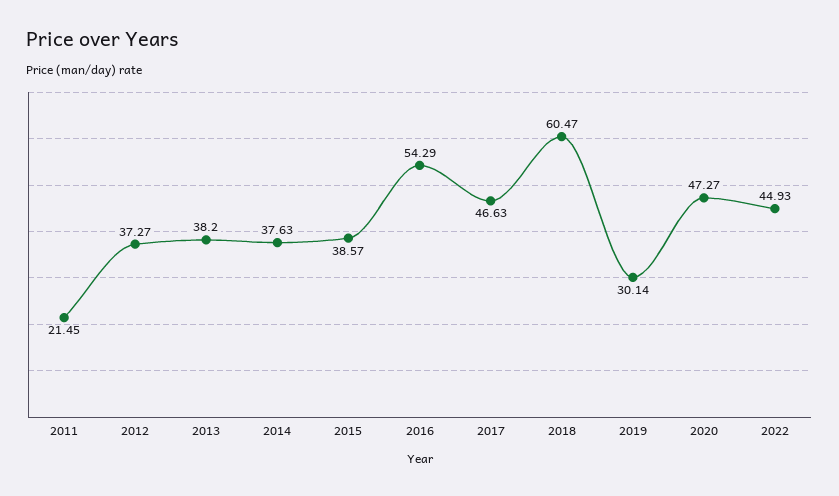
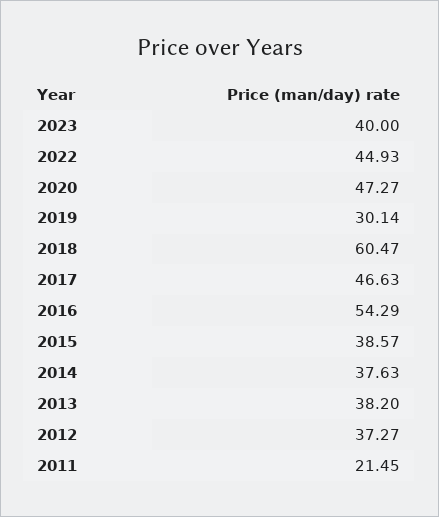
2023: none -> 40

